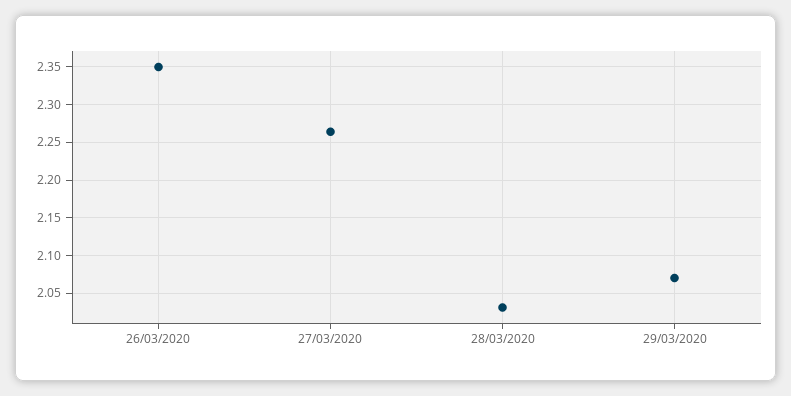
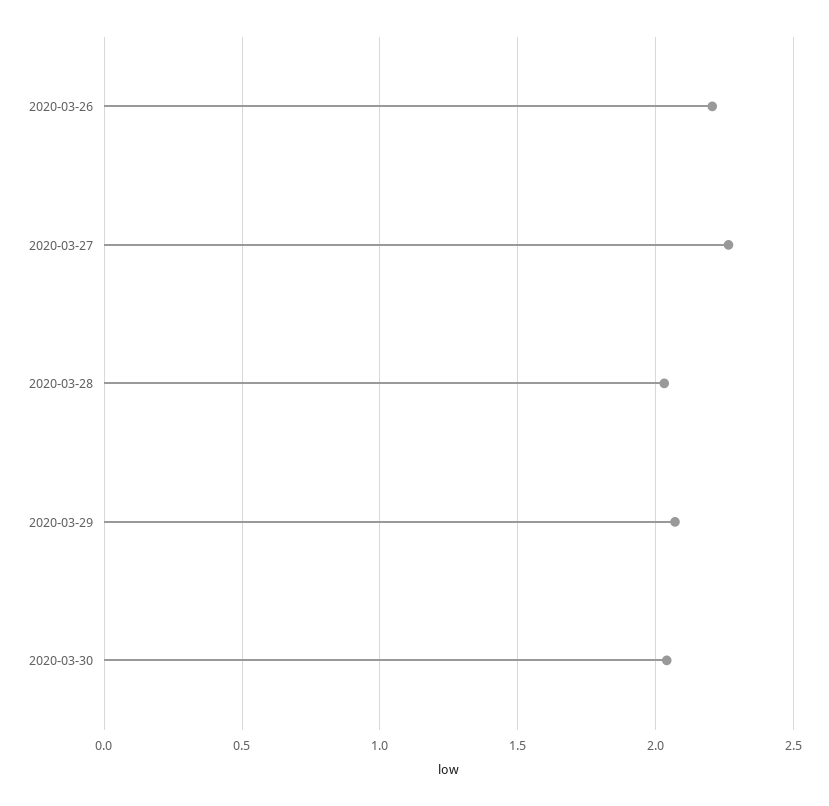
26/03/2020: 2.35 -> 2.2
2020-03-30: none -> 2.05

